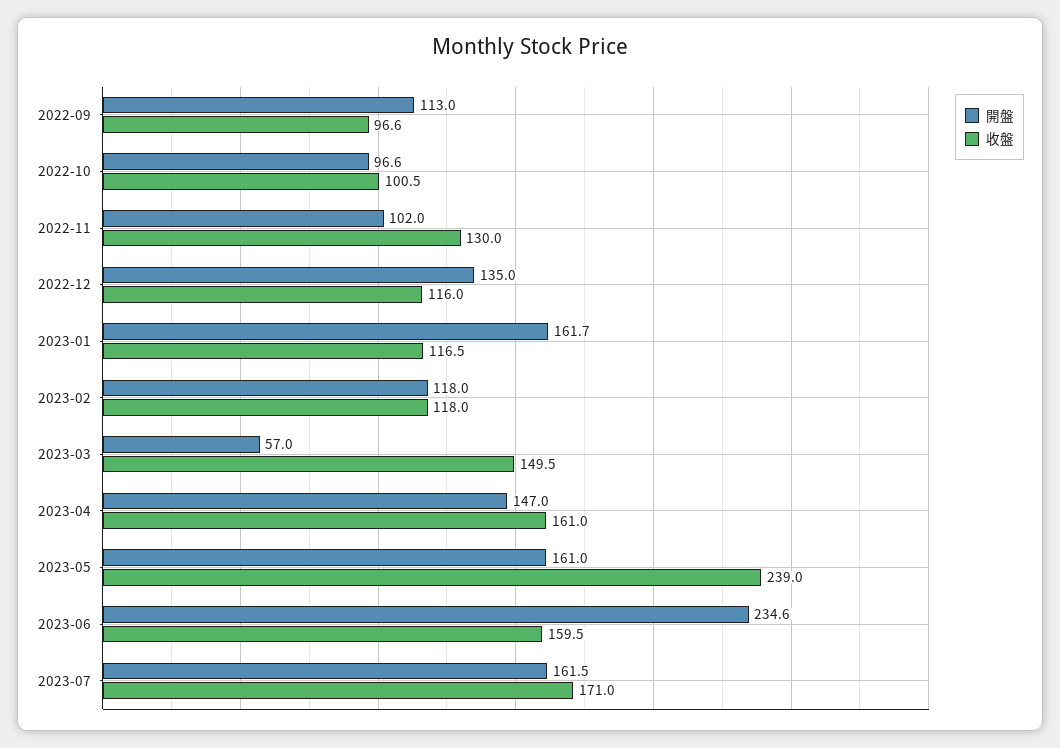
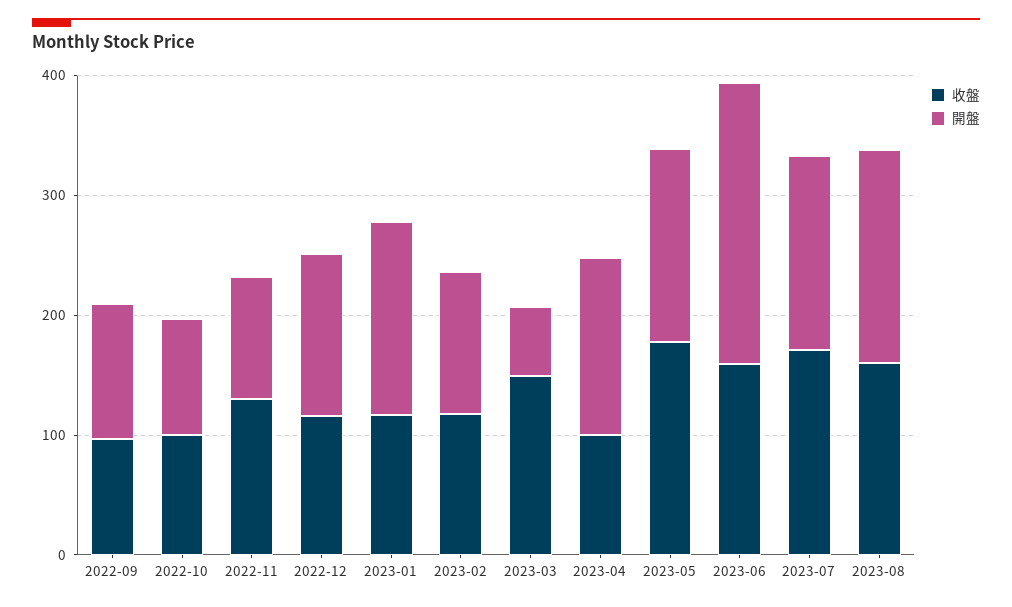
收盤, 2023-04: 161 -> 100
收盤, 2023-05: 239 -> 180
收盤, 2023-08: none -> 160
開盤, 2023-08: none -> 180

